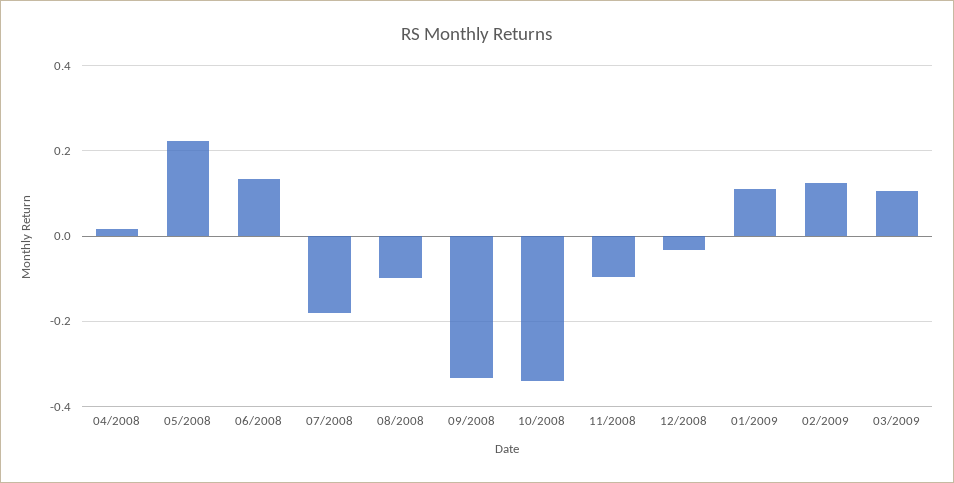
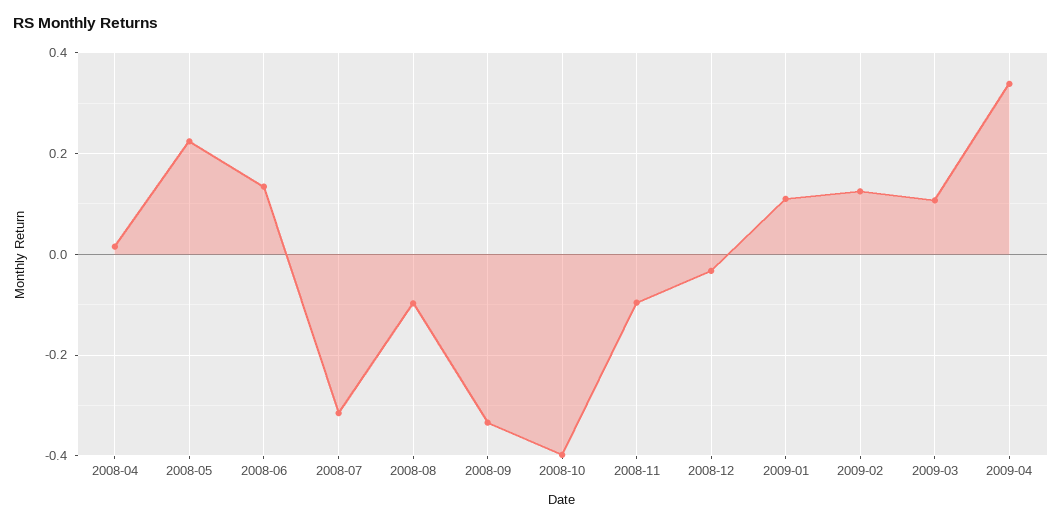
07/2008: -0.18 -> -0.32
10/2008: -0.34 -> -0.4
2009-04: none -> 0.34

